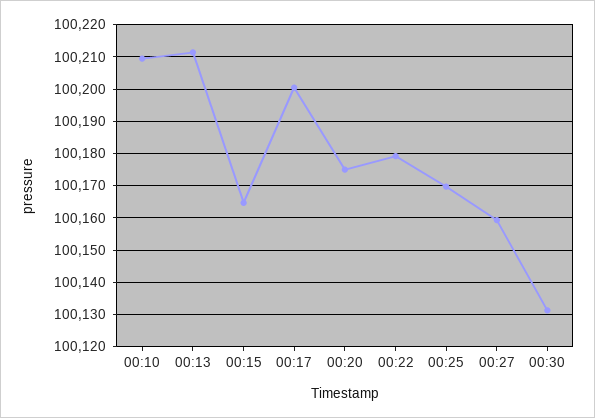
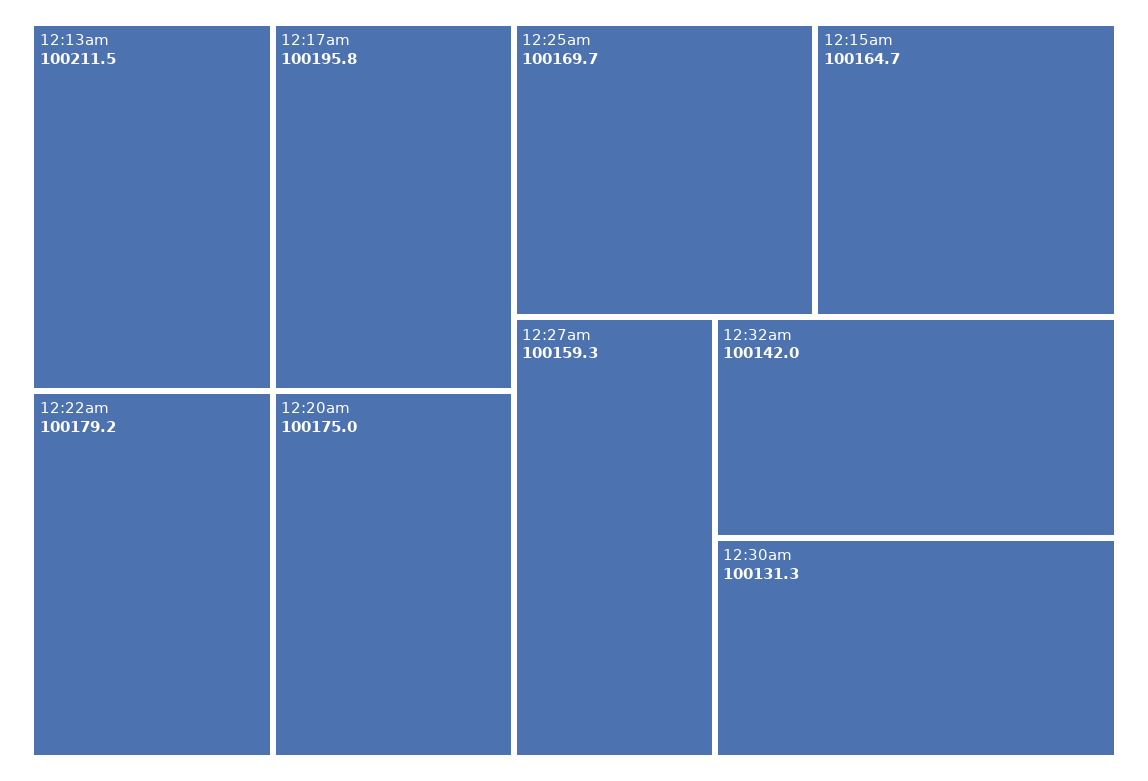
00:10: 100210 -> none
00:17: 100200 -> 100195.8
12:32am: none -> 100142

